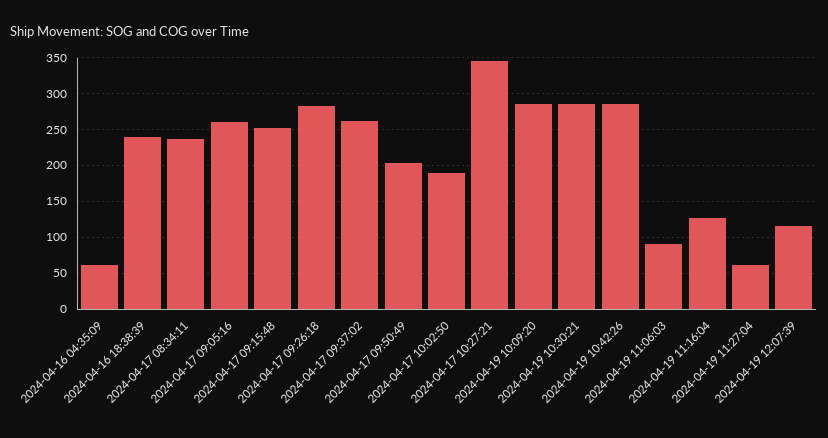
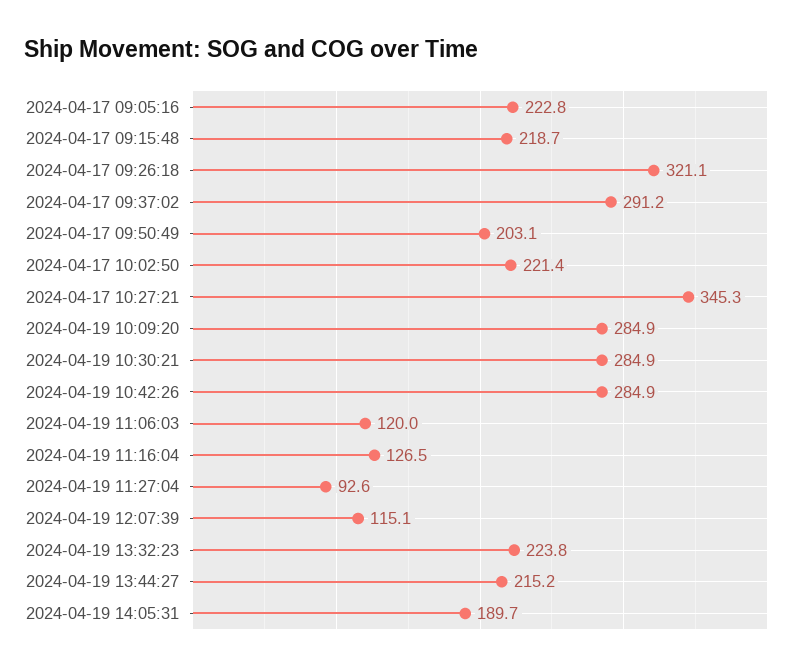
2024-04-16 04:35:09: 60 -> none
2024-04-16 18:38:39: 240 -> none
2024-04-17 08:34:11: 240 -> none
2024-04-17 09:05:16: 260 -> 222.8
2024-04-17 09:15:48: 250 -> 218.7
2024-04-17 09:26:18: 280 -> 321.1
2024-04-17 09:37:02: 260 -> 291.2
2024-04-17 10:02:50: 190 -> 221.4
2024-04-19 11:06:03: 90 -> 120
2024-04-19 11:27:04: 60 -> 92.6
2024-04-19 13:32:23: none -> 223.8
2024-04-19 13:44:27: none -> 215.2
2024-04-19 14:05:31: none -> 189.7

